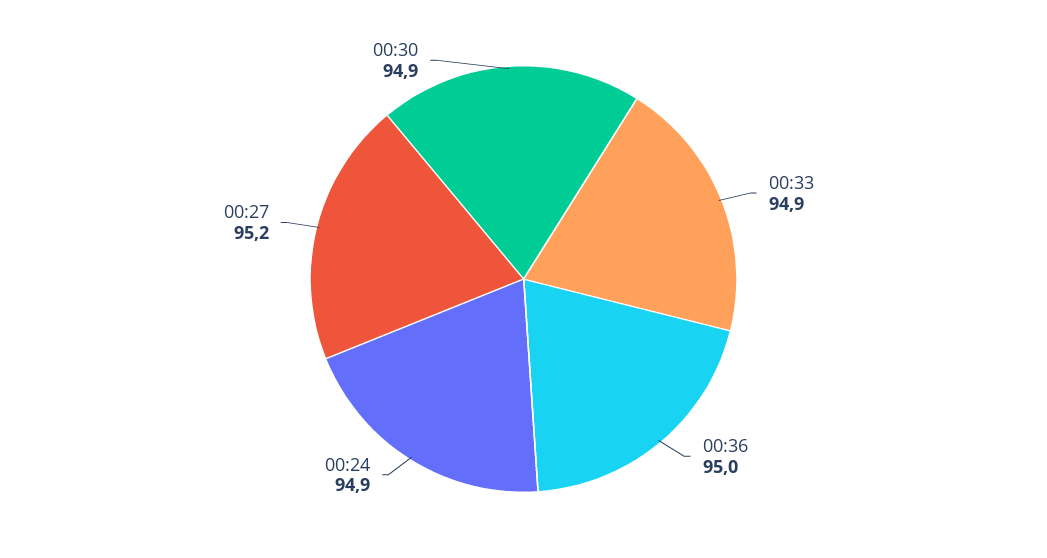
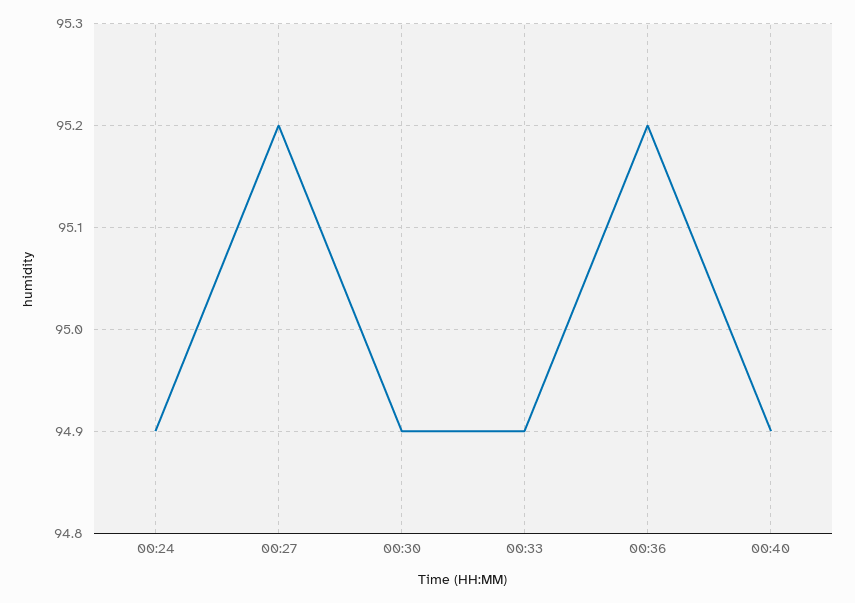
00:36: 95 -> 95.2
00:40: none -> 94.9

